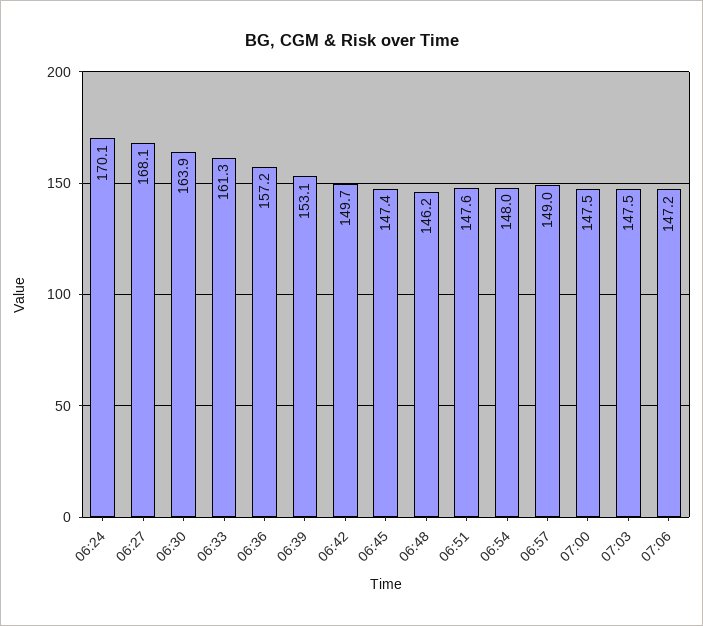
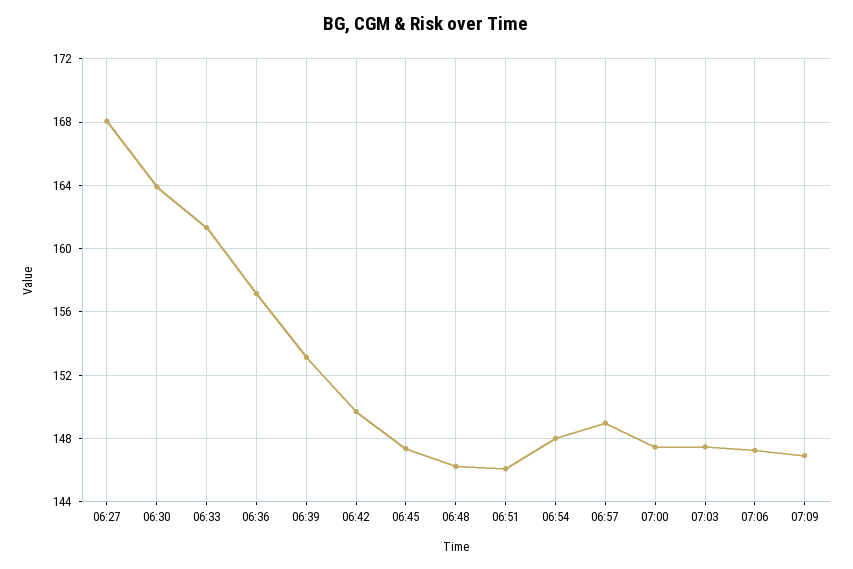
06:24: 170.1 -> none
06:51: 147.6 -> 146
07:09: none -> 147

